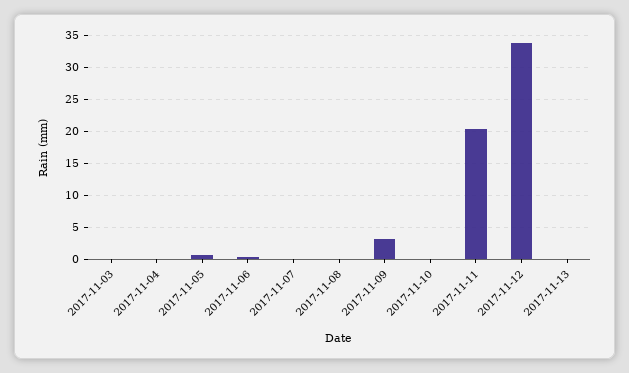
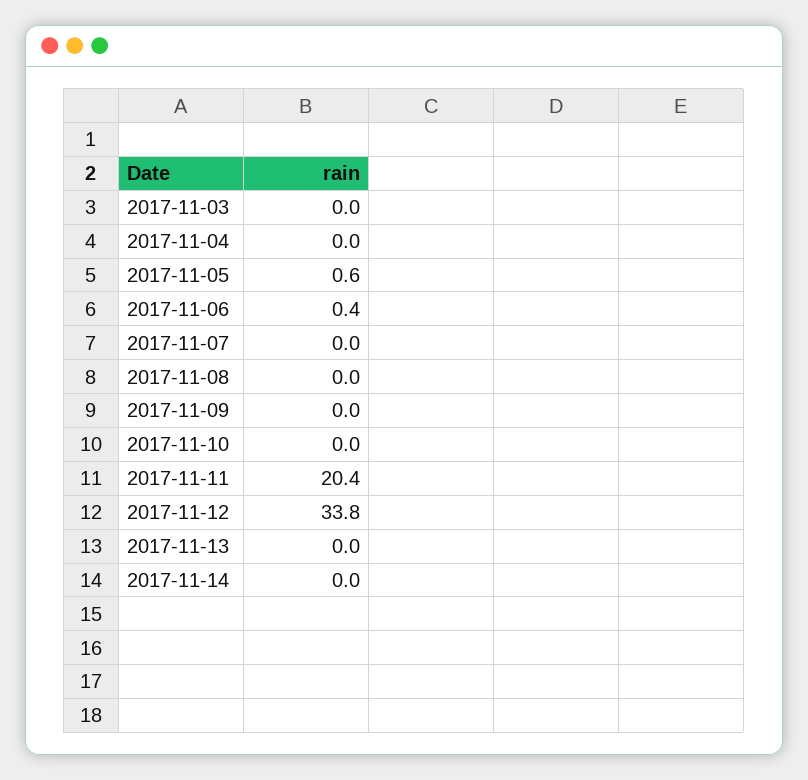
2017-11-09: 3 -> 0
2017-11-14: none -> 0

